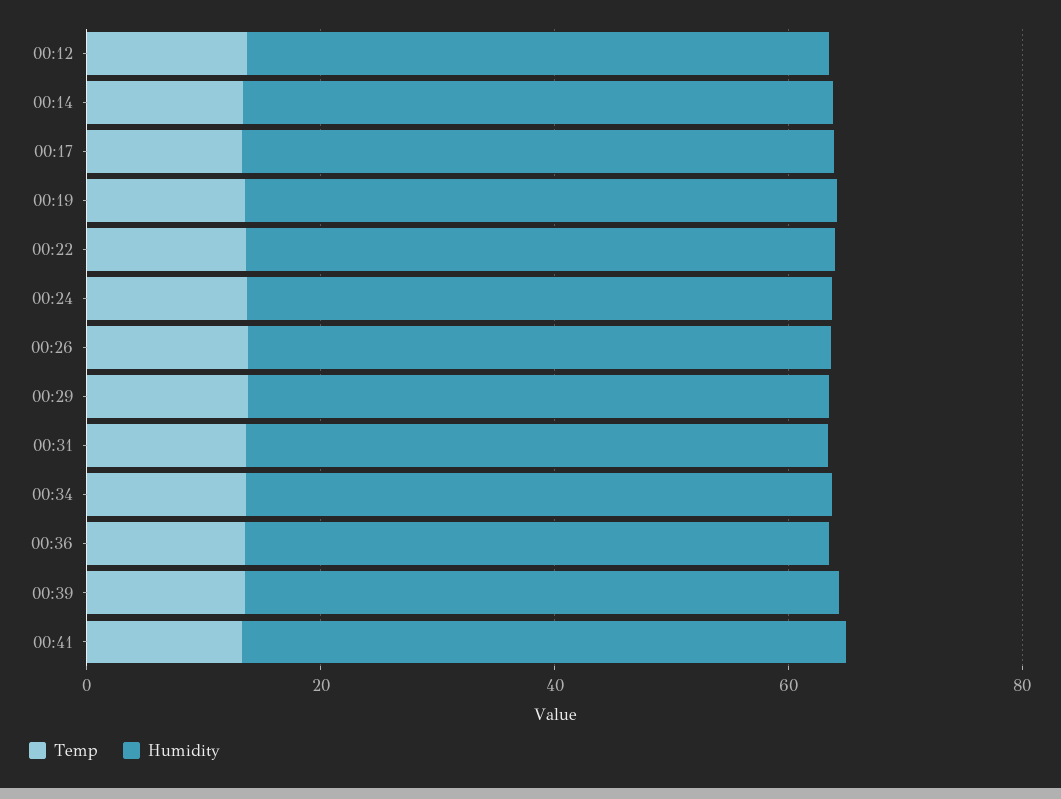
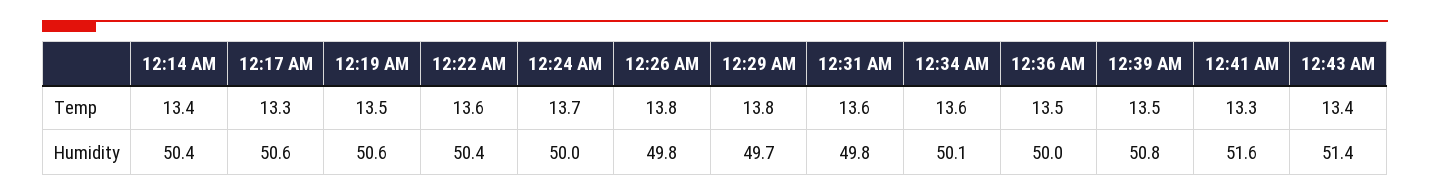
Temp, 00:12: 15 -> none
Humidity, 00:12: 50 -> none
Temp, 12:43 AM: none -> 13.4
Humidity, 12:43 AM: none -> 51.4

